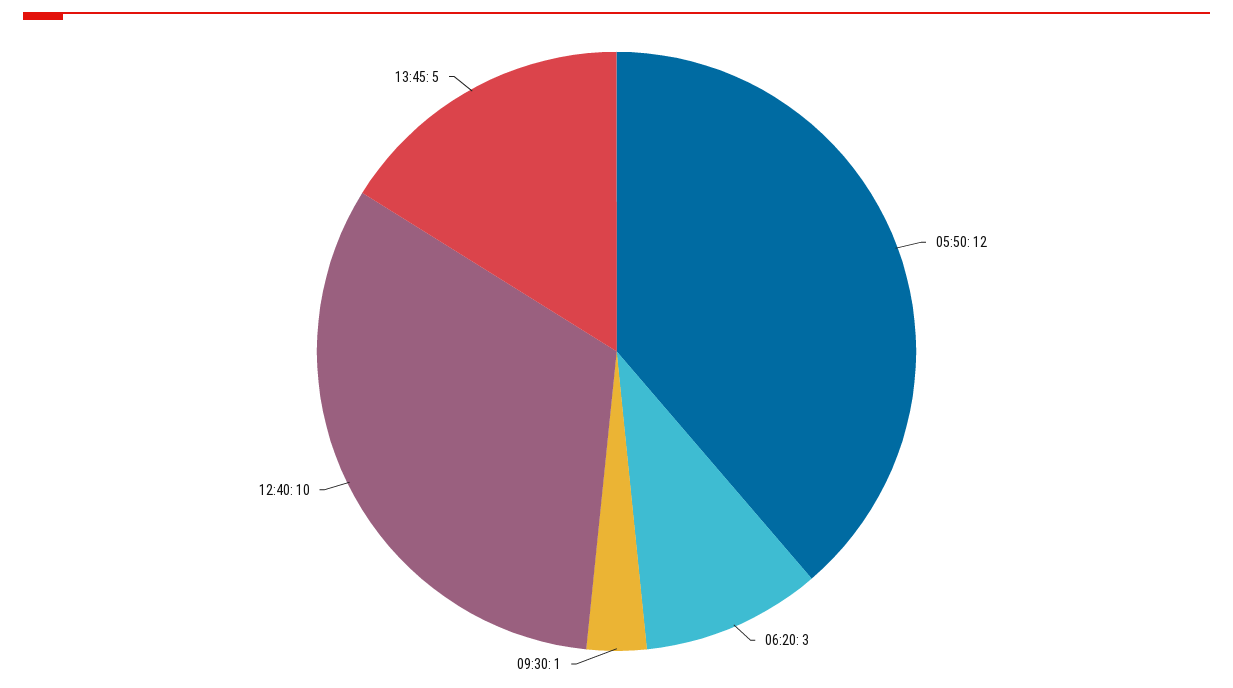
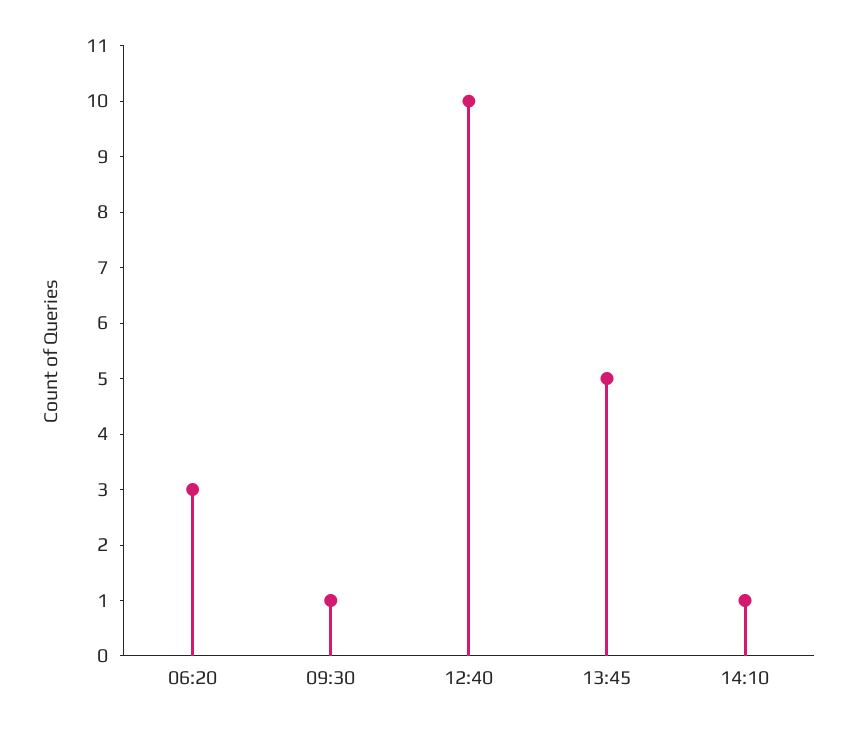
05:50: 12 -> none
14:10: none -> 1

